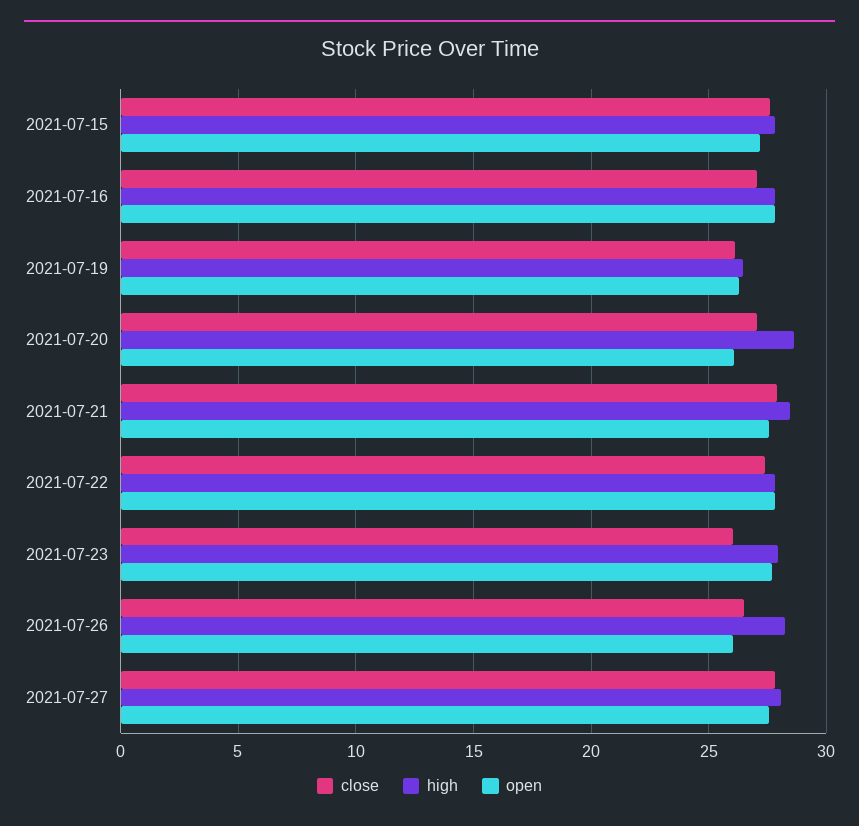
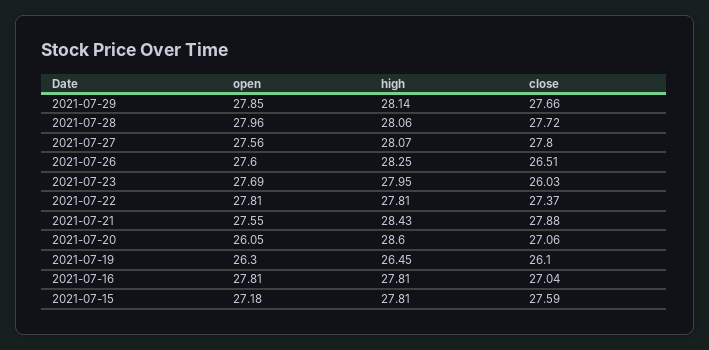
open, 2021-07-26: 26 -> 27.6
open, 2021-07-29: none -> 27.85
high, 2021-07-29: none -> 28.14
close, 2021-07-29: none -> 27.66
open, 2021-07-28: none -> 27.96
high, 2021-07-28: none -> 28.06
close, 2021-07-28: none -> 27.72

